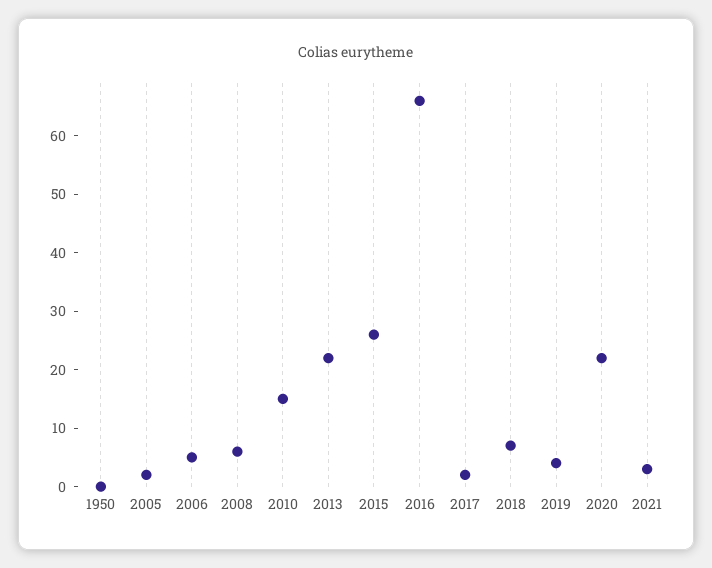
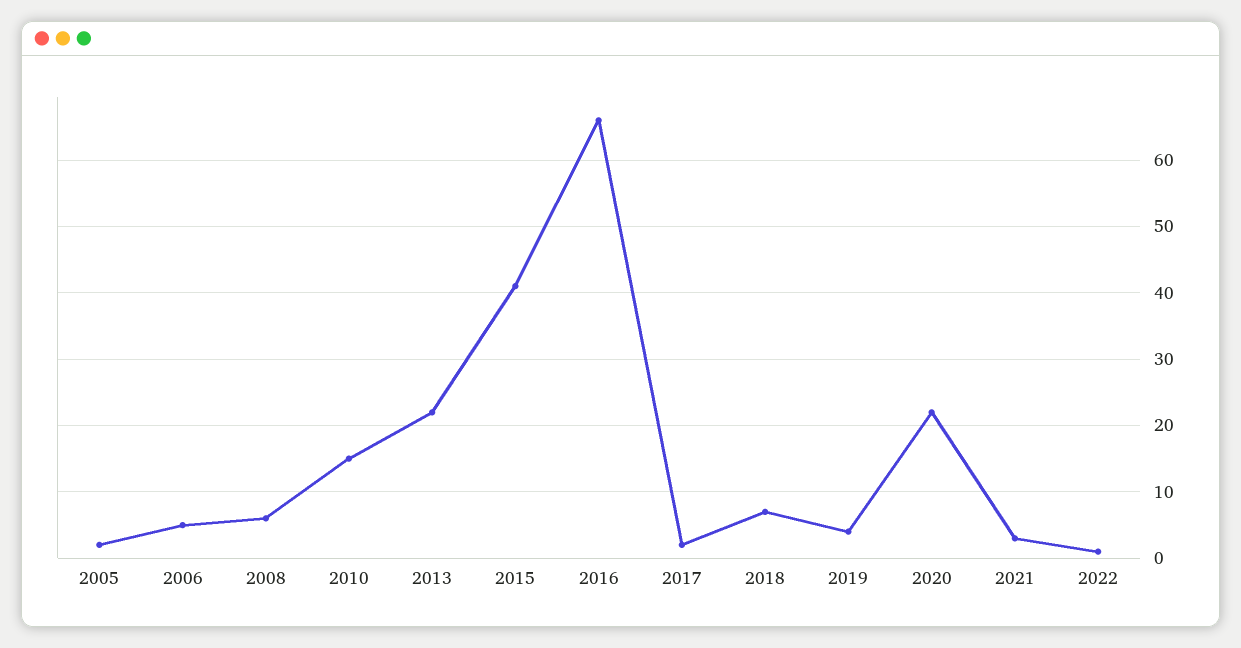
1950: 0 -> none
2015: 25 -> 41
2022: none -> 1

